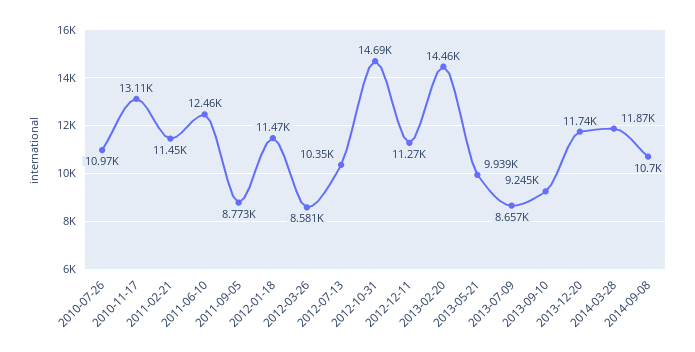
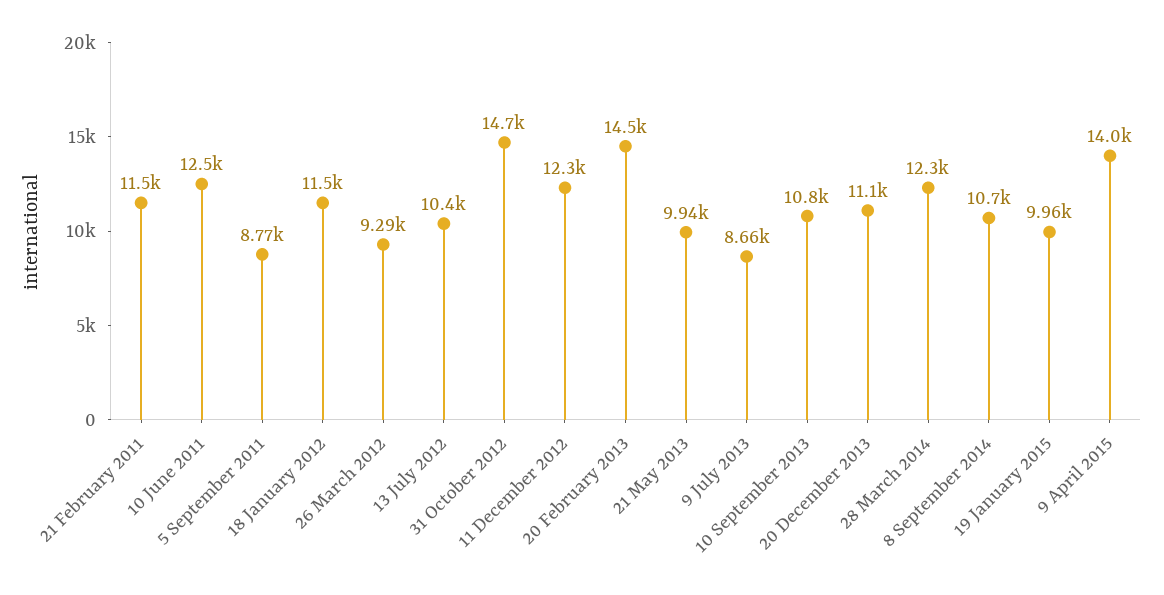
2010-07-26: 10970 -> none
2010-11-17: 13110 -> none
2012-03-26: 8581 -> 9290
2012-12-11: 11270 -> 12300
2013-09-10: 9245 -> 10800
2013-12-20: 11740 -> 11100
2014-03-28: 11870 -> 12300
19 January 2015: none -> 9960
9 April 2015: none -> 14000

